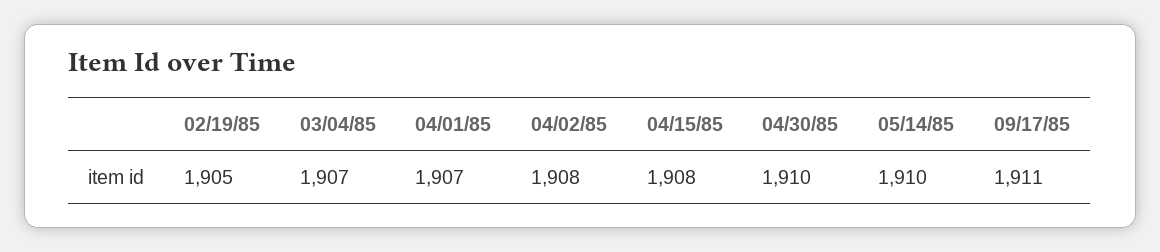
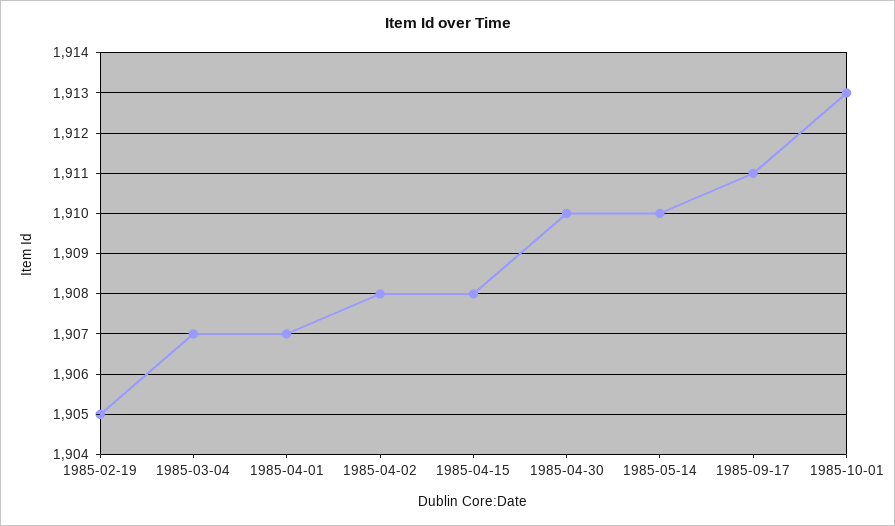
1985-10-01: none -> 1913

